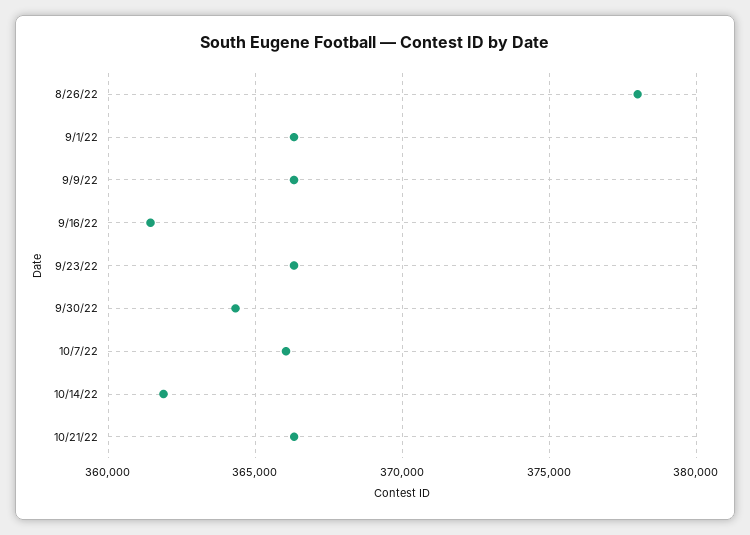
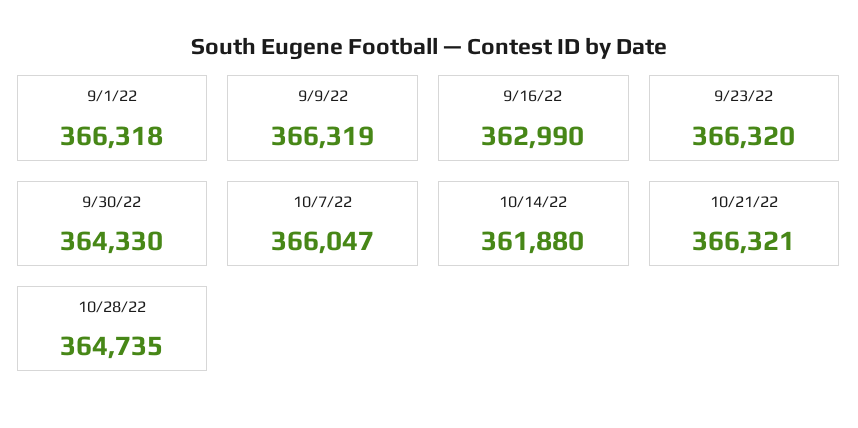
8/26/22: 378000 -> none
9/16/22: 361500 -> 362990
10/28/22: none -> 364735

